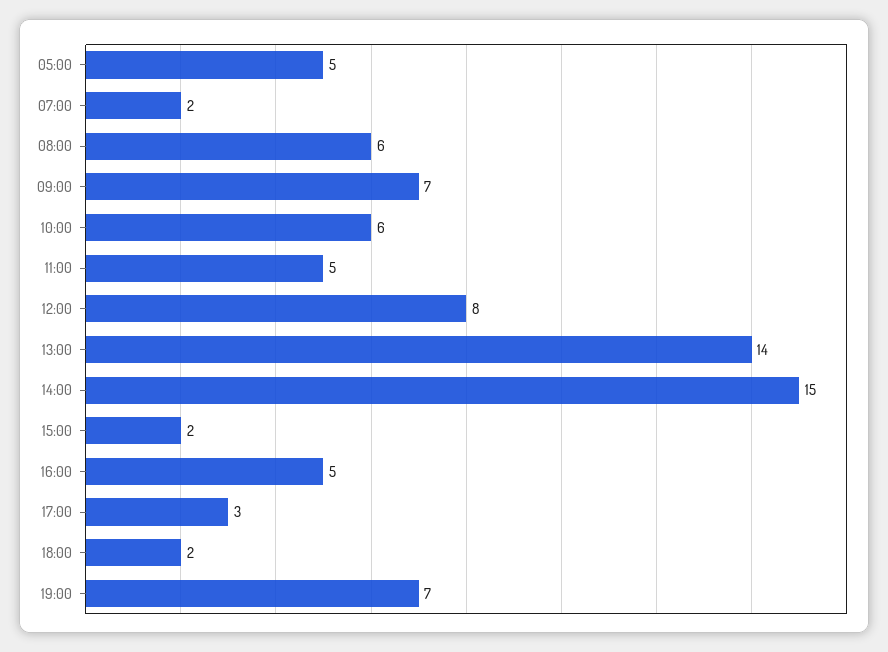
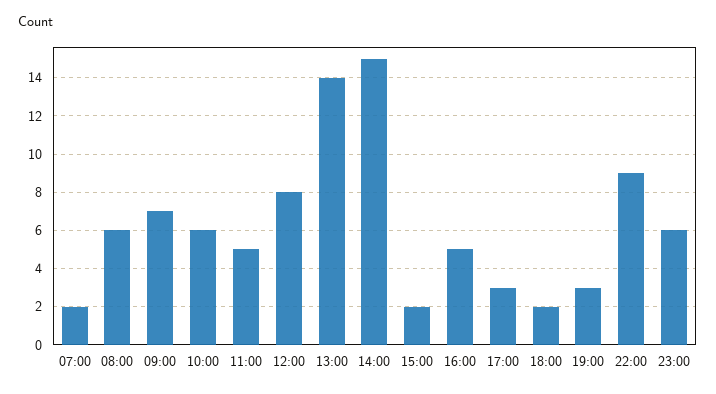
05:00: 5 -> none
19:00: 7 -> 3
22:00: none -> 9
23:00: none -> 6

